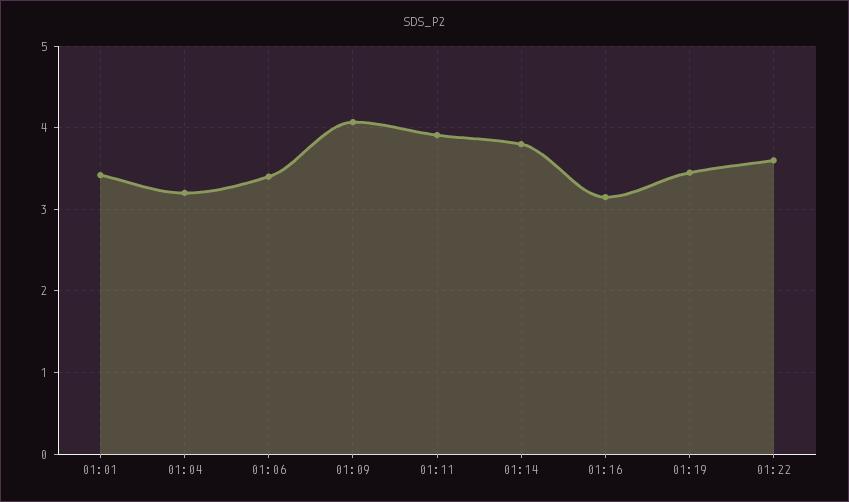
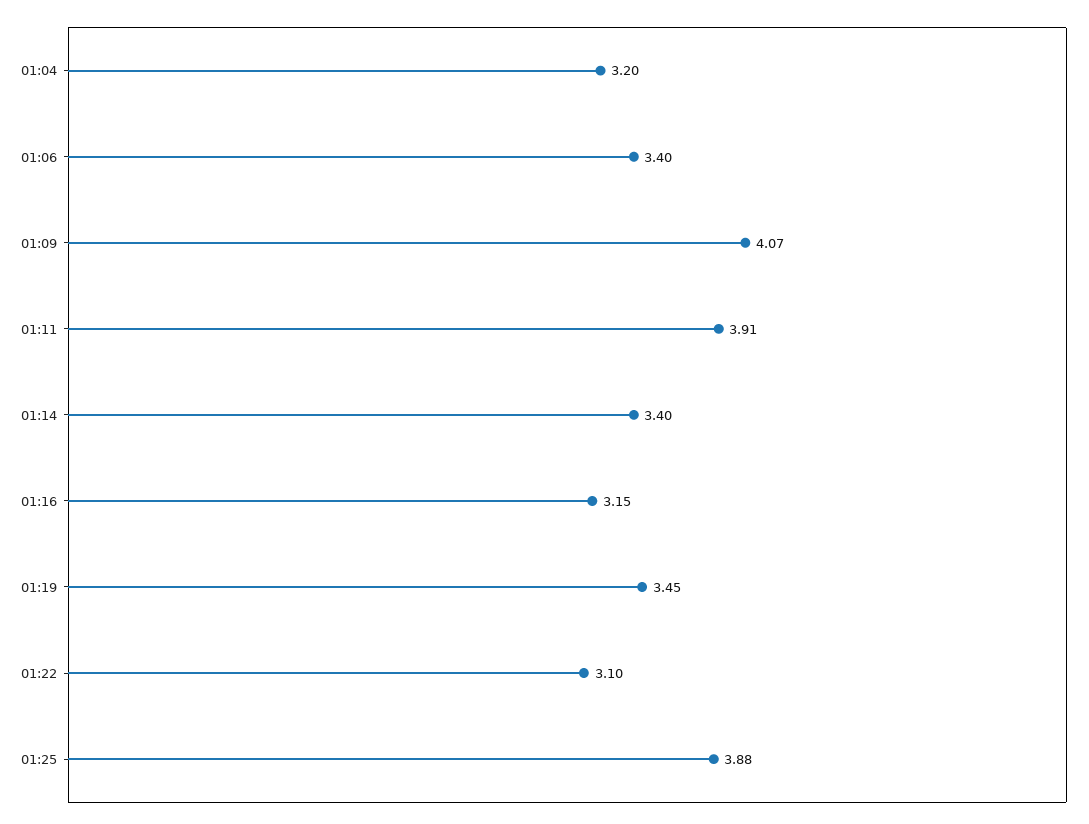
01:01: 3.4 -> none
01:14: 3.8 -> 3.4
01:22: 3.6 -> 3.1
01:25: none -> 3.88

